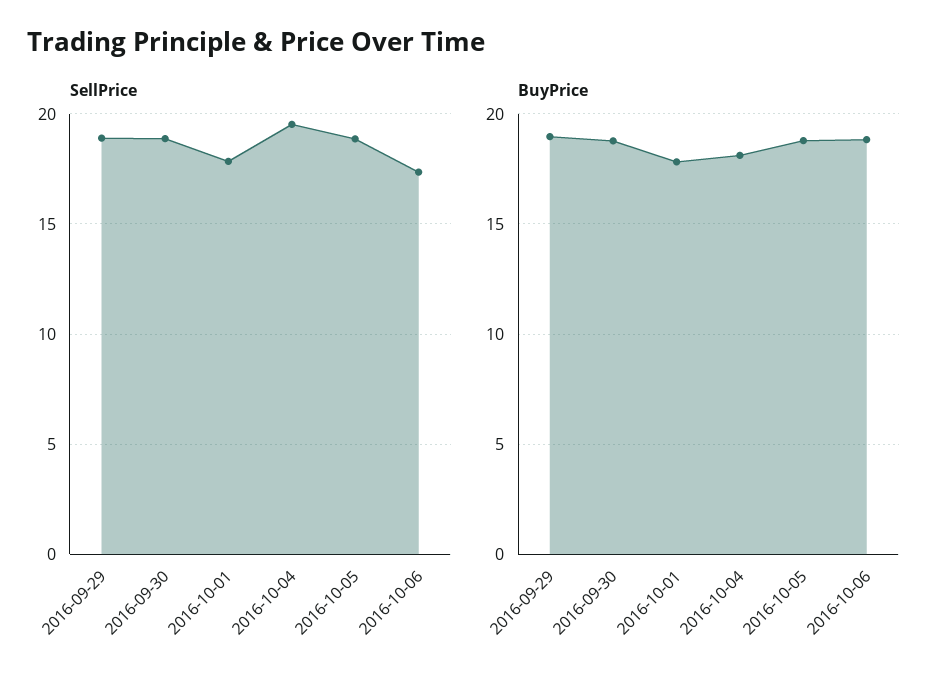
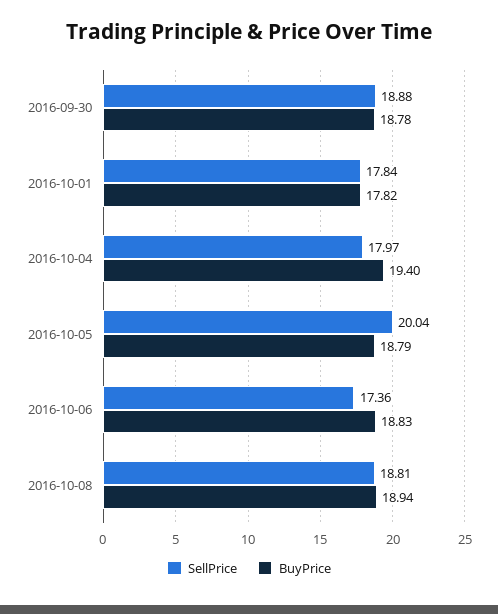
SellPrice, 2016-09-29: 19 -> none
SellPrice, 2016-10-04: 19.5 -> 17.97
SellPrice, 2016-10-05: 19 -> 20.04
BuyPrice, 2016-09-29: 19 -> none
BuyPrice, 2016-10-04: 18 -> 19.4
SellPrice, 2016-10-08: none -> 18.81
BuyPrice, 2016-10-08: none -> 18.94

